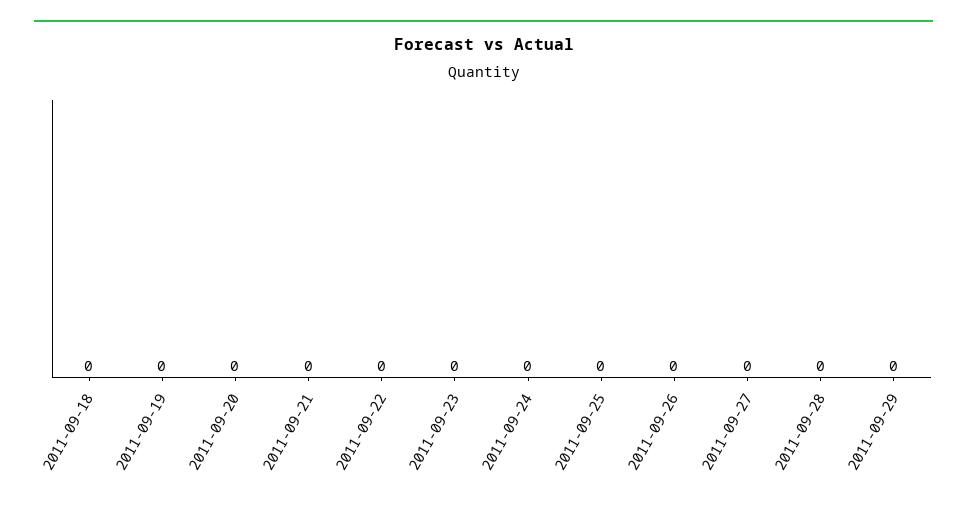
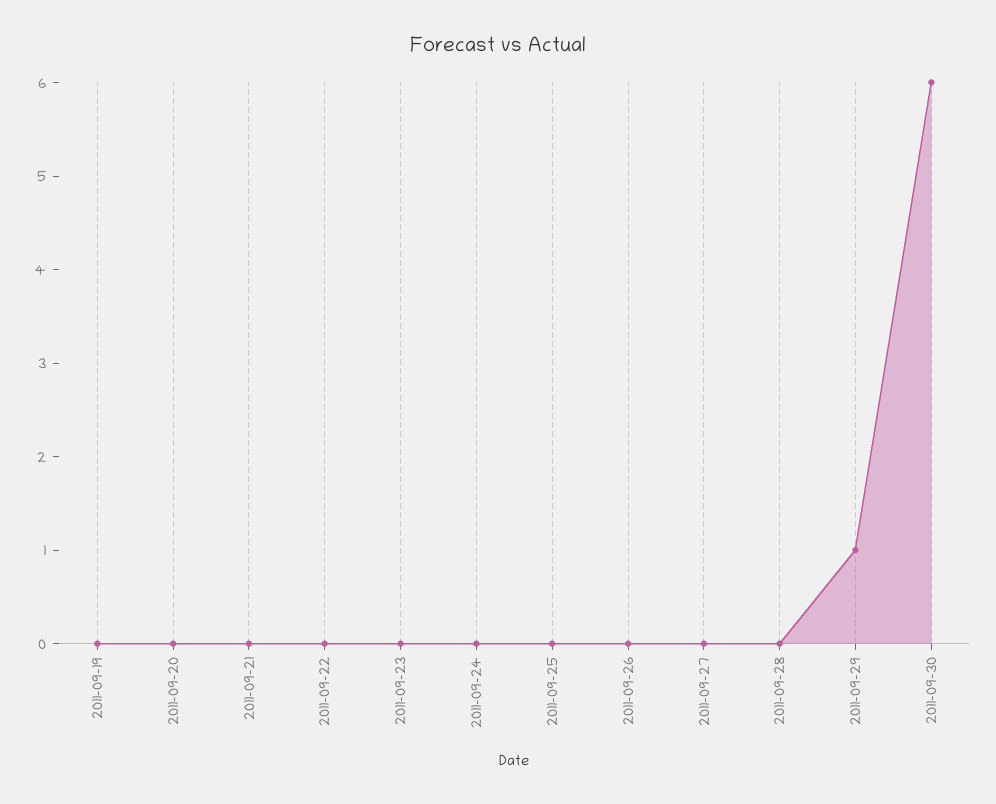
2011-09-18: 0 -> none
2011-09-29: 0 -> 1
2011-09-30: none -> 6

